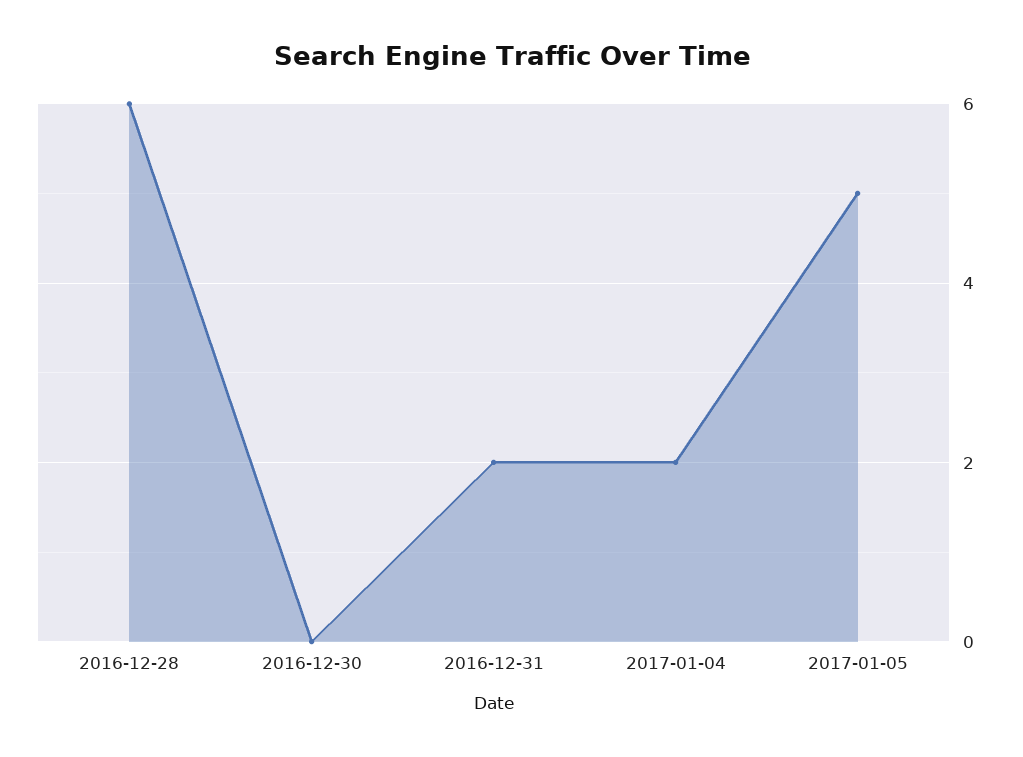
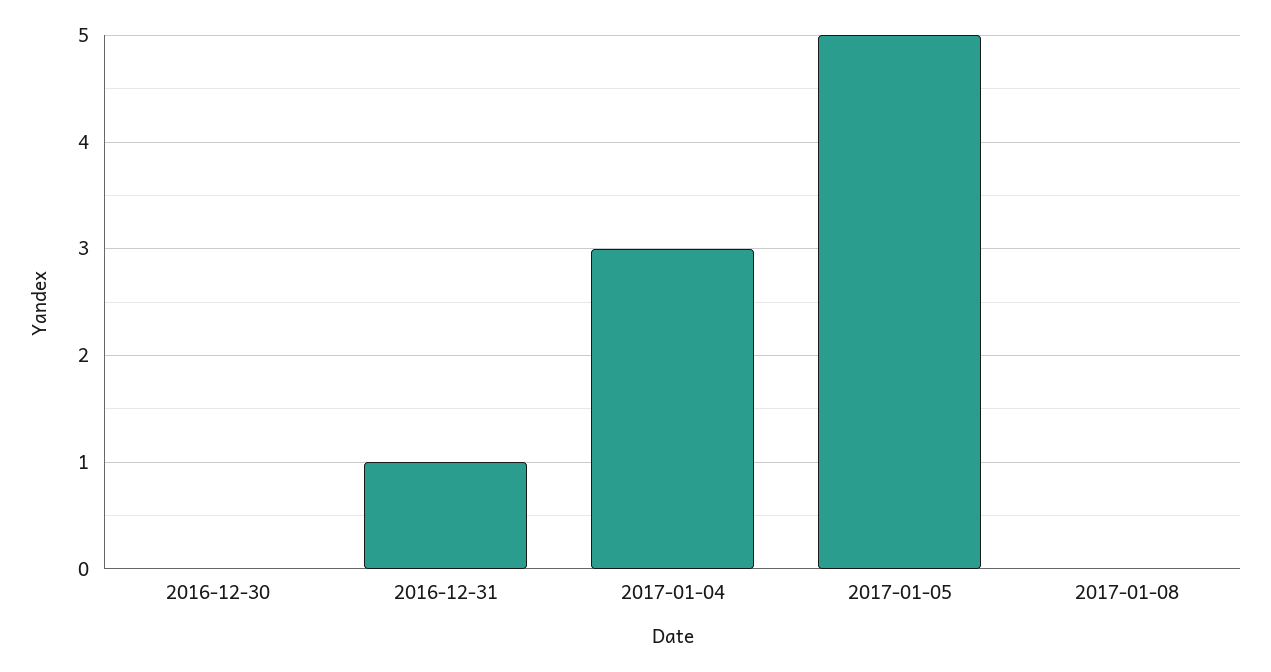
2016-12-28: 6 -> none
2016-12-31: 2 -> 1
2017-01-04: 2 -> 3
2017-01-08: none -> 0

